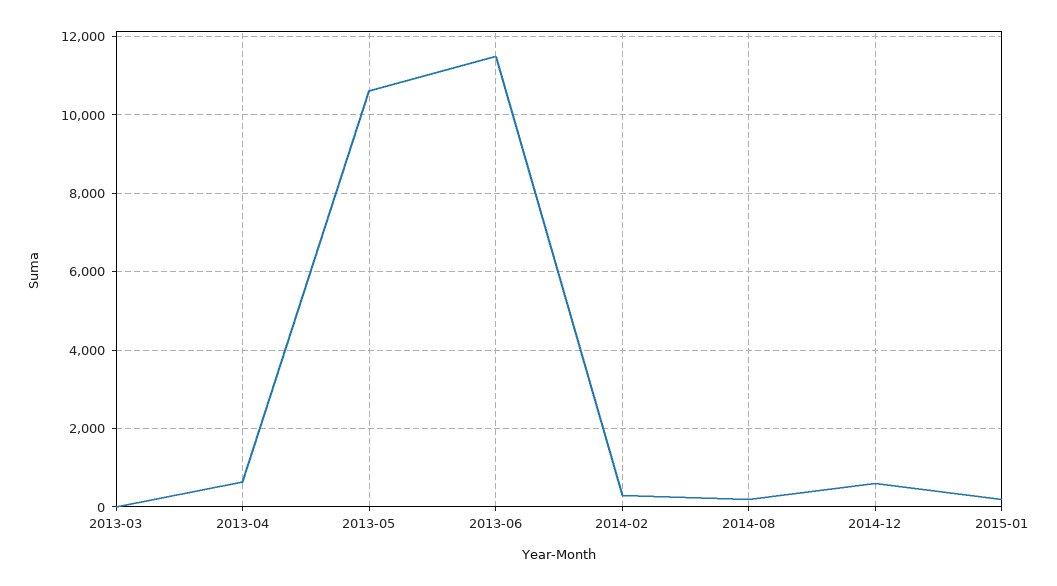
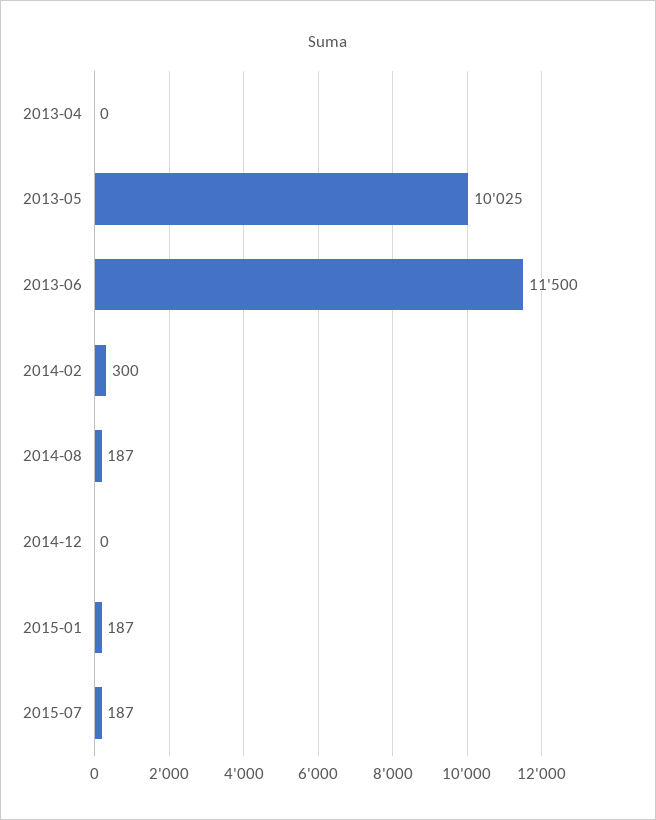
2013-03: 0 -> none
2013-04: 600 -> 0
2013-05: 10600 -> 10025
2014-12: 600 -> 0
2015-07: none -> 187

